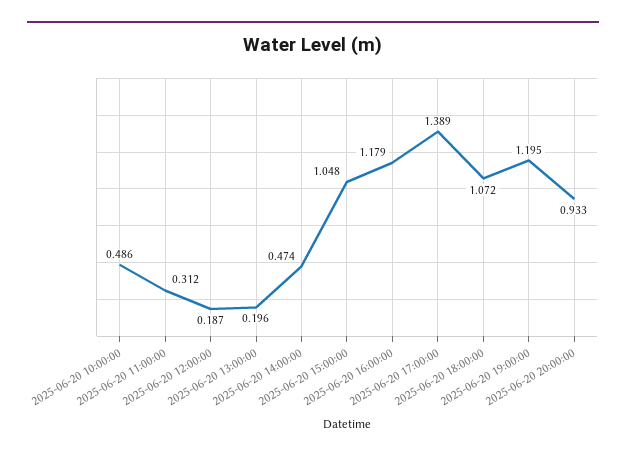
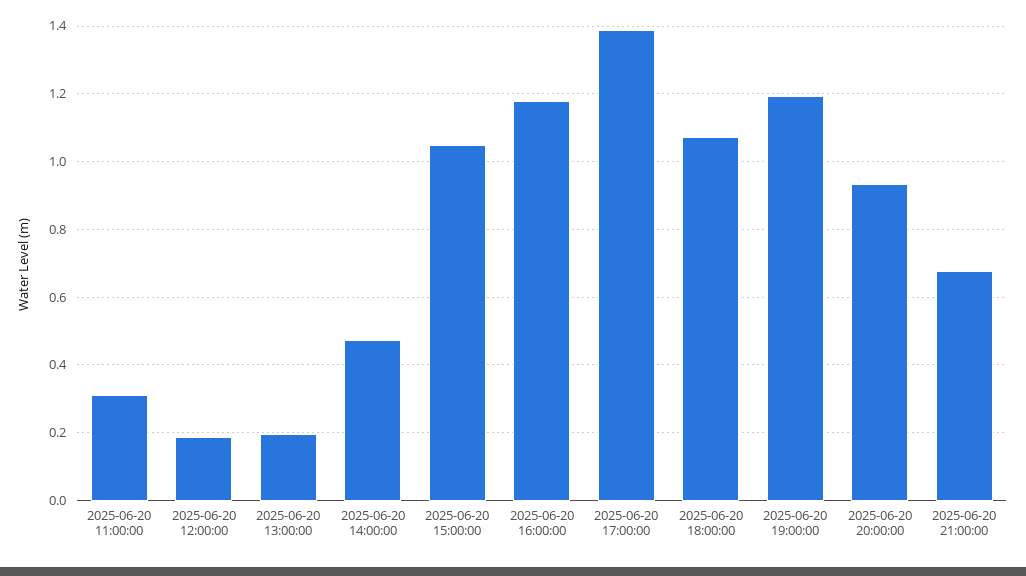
2025-06-20 10:00:00: 0.486 -> none
2025-06-20 21:00:00: none -> 0.68

